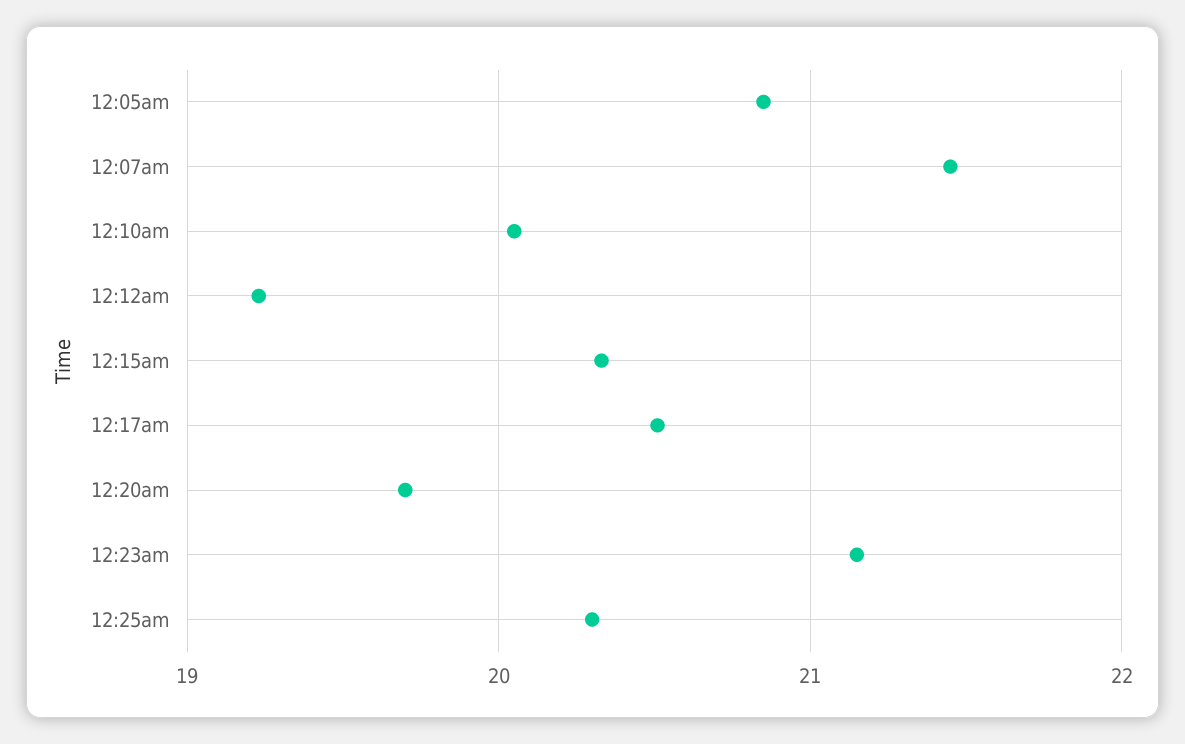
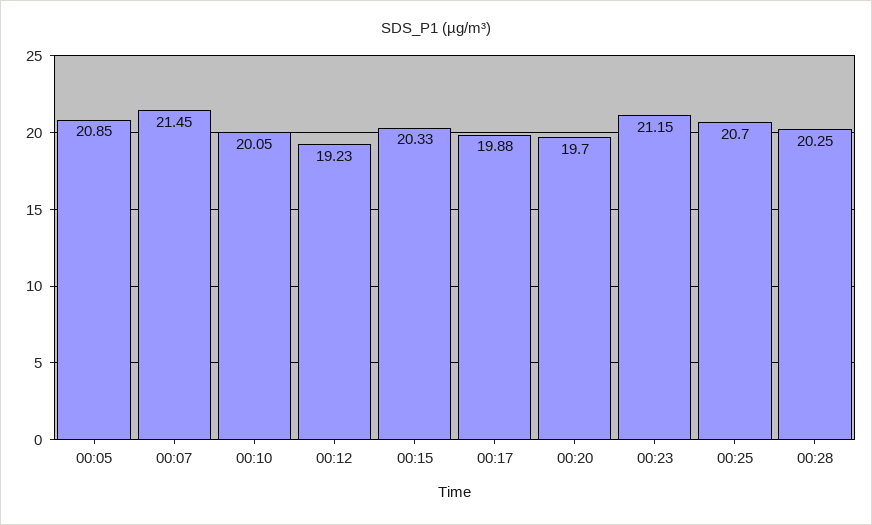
12:17am: 20.5 -> 19.88
12:25am: 20.3 -> 20.7
00:28: none -> 20.25

